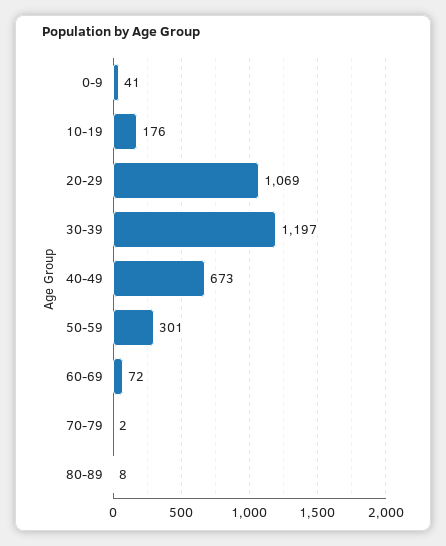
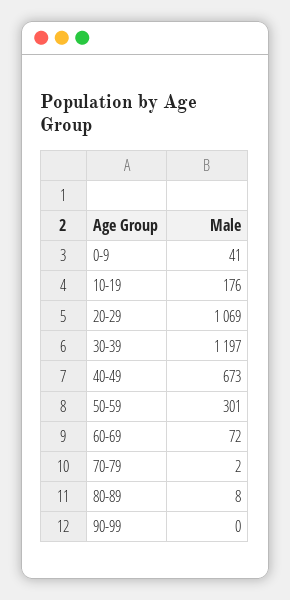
90-99: none -> 0

